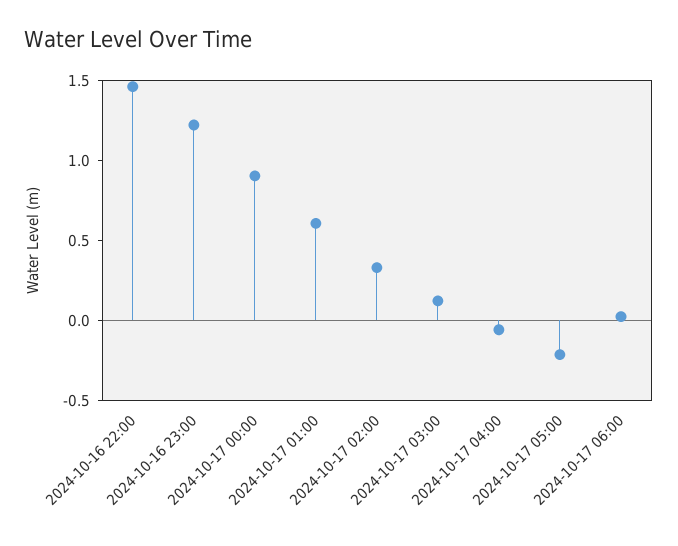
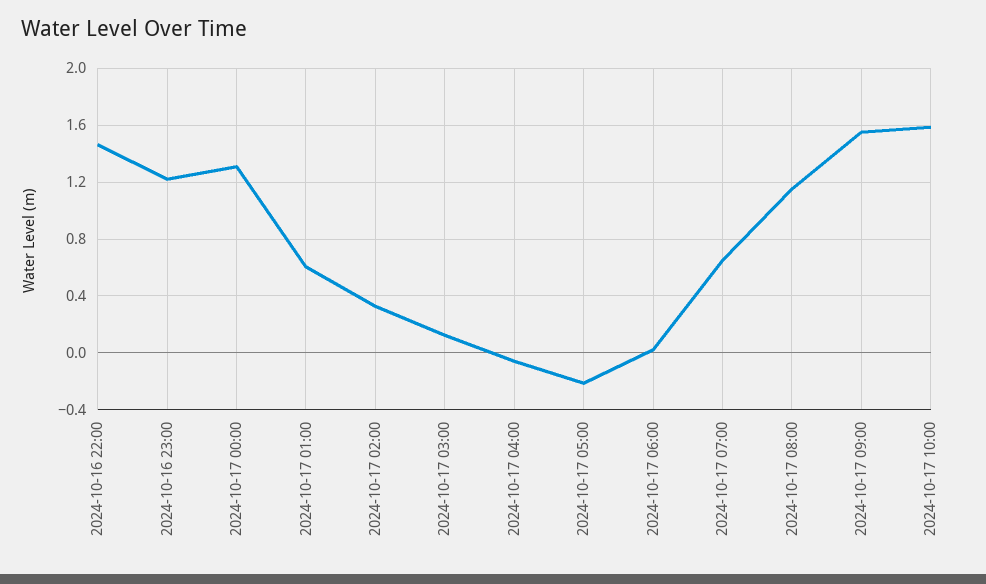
2024-10-17 00:00: 0.9 -> 1.3
2024-10-17 07:00: none -> 0.65
2024-10-17 08:00: none -> 1.15
2024-10-17 09:00: none -> 1.55
2024-10-17 10:00: none -> 1.6

